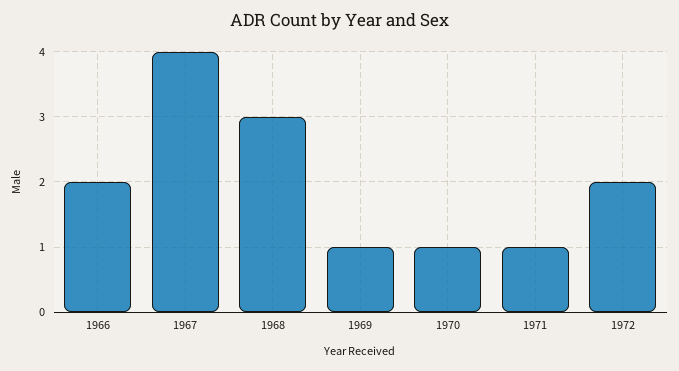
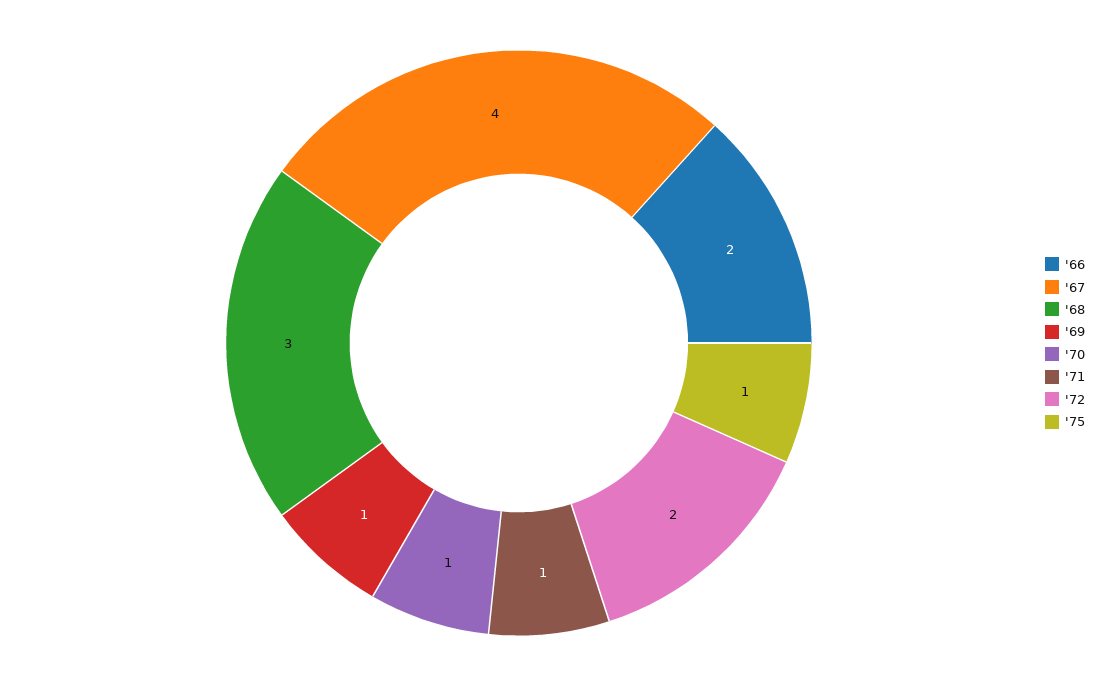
'75: none -> 1

